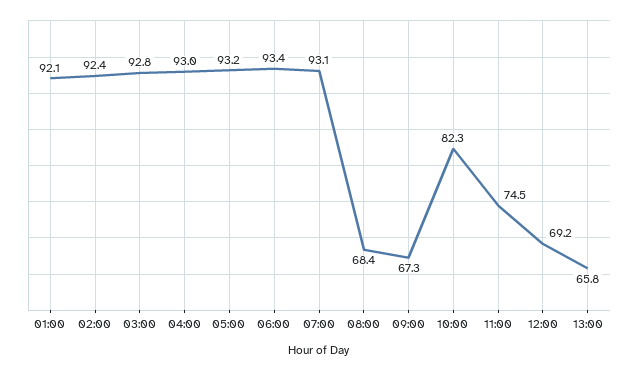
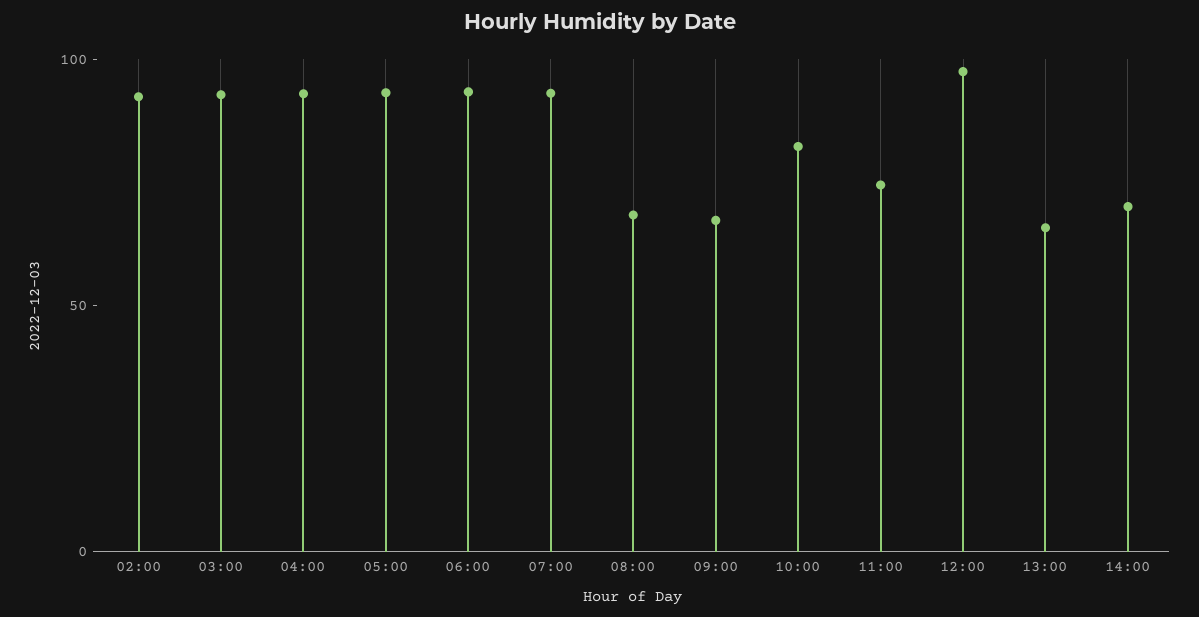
01:00: 92.1 -> none
12:00: 69.2 -> 100
14:00: none -> 70

